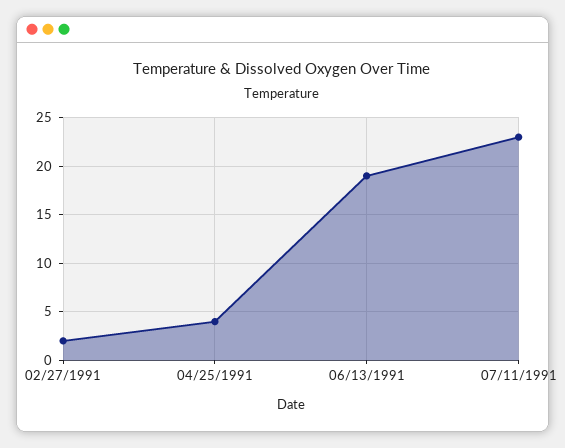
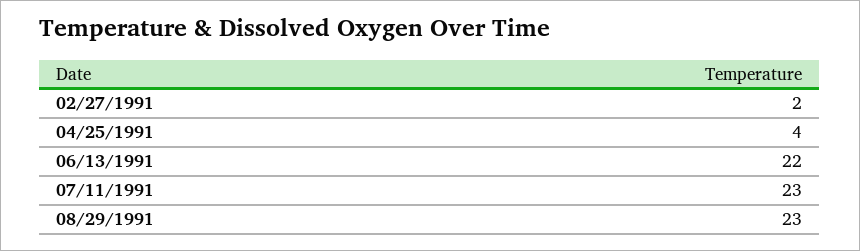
06/13/1991: 19 -> 22
08/29/1991: none -> 23

